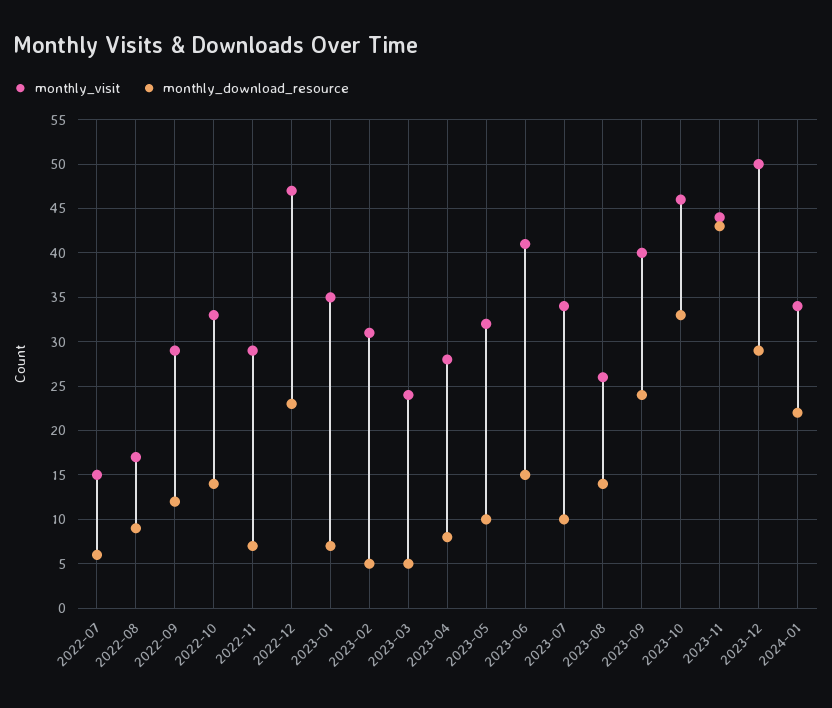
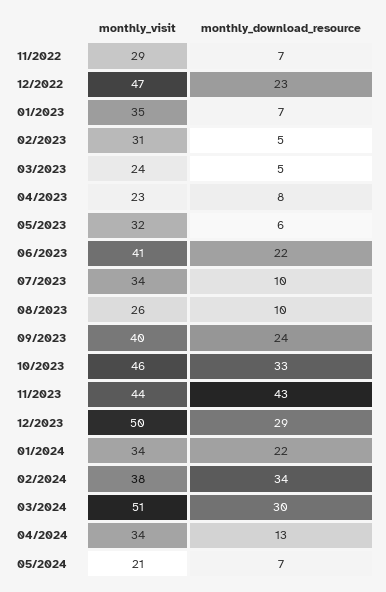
monthly_visit, 2022-07: 15 -> none
monthly_download_resource, 2022-07: 6 -> none
monthly_visit, 2022-08: 17 -> none
monthly_download_resource, 2022-08: 9 -> none
monthly_visit, 2022-09: 29 -> none
monthly_download_resource, 2022-09: 12 -> none
monthly_visit, 2022-10: 33 -> none
monthly_download_resource, 2022-10: 14 -> none
monthly_visit, 2023-04: 28 -> 23
monthly_download_resource, 2023-05: 10 -> 6
monthly_download_resource, 2023-06: 15 -> 22
monthly_download_resource, 2023-08: 14 -> 10
monthly_visit, 02/2024: none -> 38
monthly_download_resource, 02/2024: none -> 34
monthly_visit, 03/2024: none -> 51
monthly_download_resource, 03/2024: none -> 30
monthly_visit, 04/2024: none -> 34
monthly_download_resource, 04/2024: none -> 13
monthly_visit, 05/2024: none -> 21
monthly_download_resource, 05/2024: none -> 7

